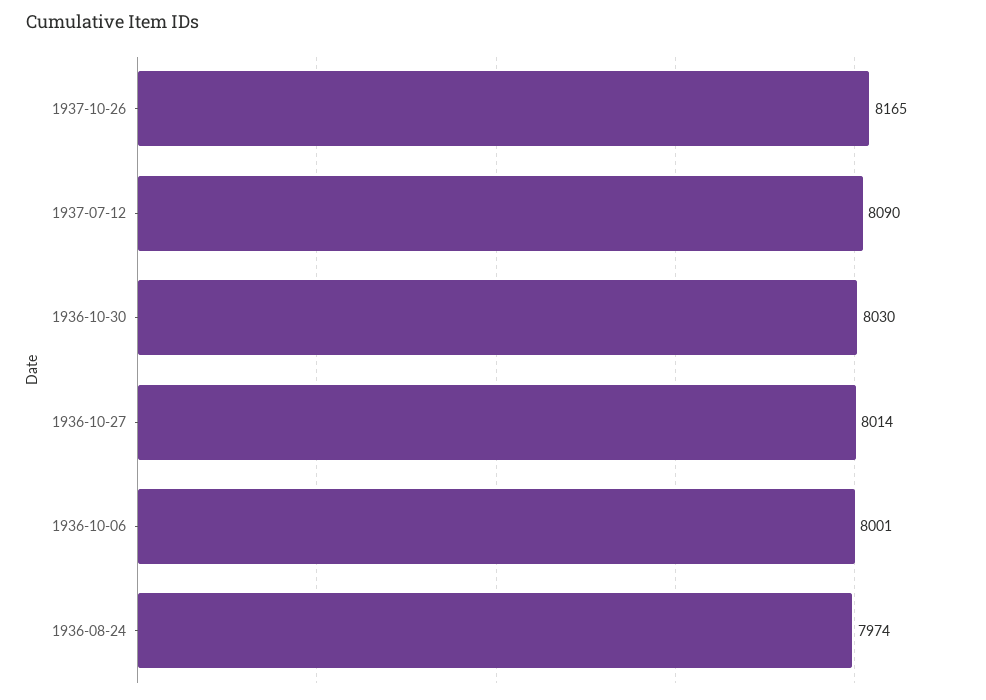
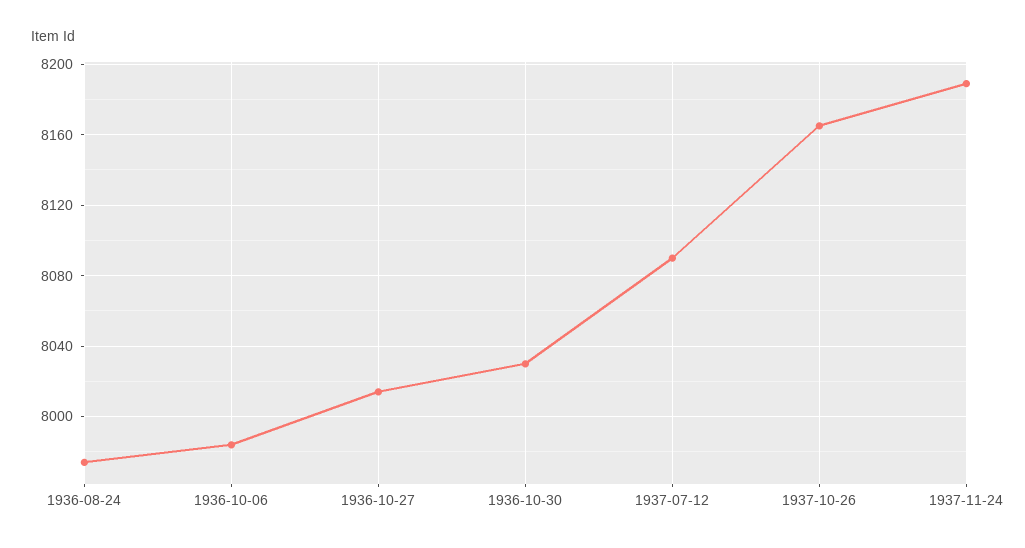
1936-10-06: 8001 -> 7985
1937-11-24: none -> 8190

